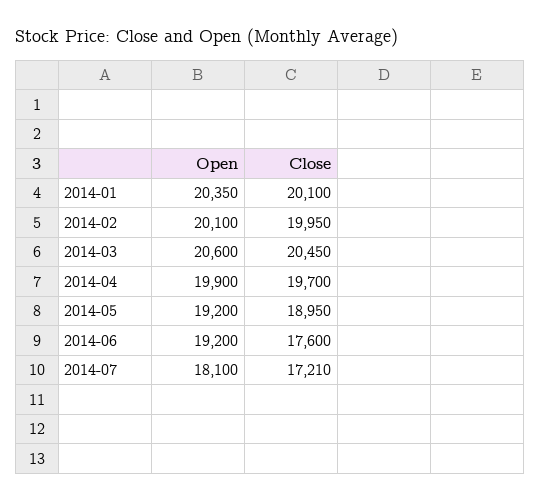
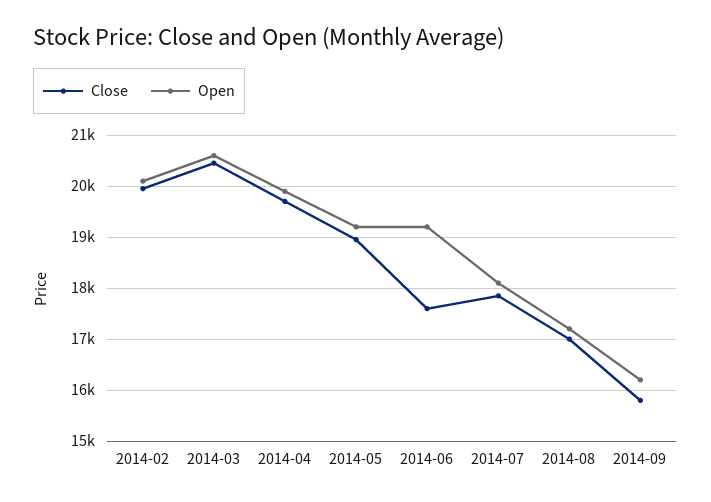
Open, 2014-01: 20350 -> none
Close, 2014-01: 20100 -> none
Close, 2014-07: 17210 -> 17800
Close, 2014-08: none -> 17000
Open, 2014-08: none -> 17200
Close, 2014-09: none -> 15800
Open, 2014-09: none -> 16200

